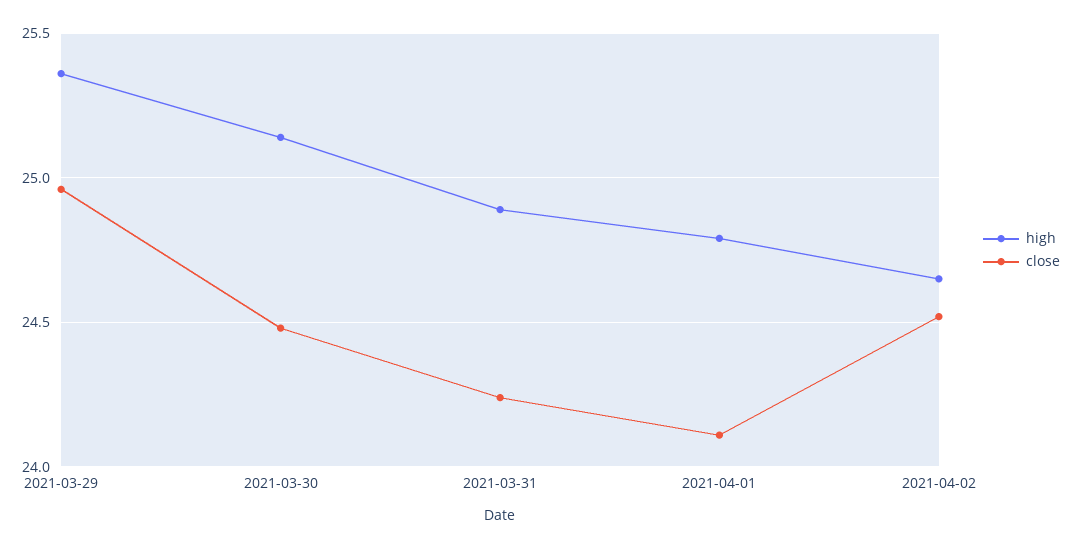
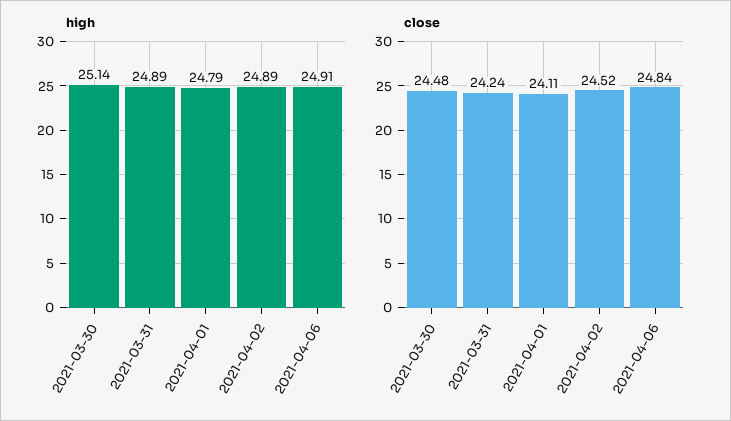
high, 2021-03-29: 25.35 -> none
close, 2021-03-29: 24.95 -> none
high, 2021-04-02: 24.65 -> 24.89
high, 2021-04-06: none -> 24.91
close, 2021-04-06: none -> 24.84

